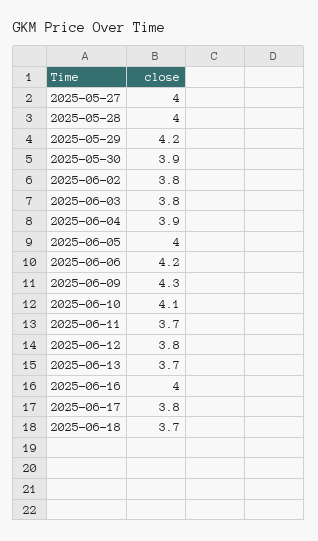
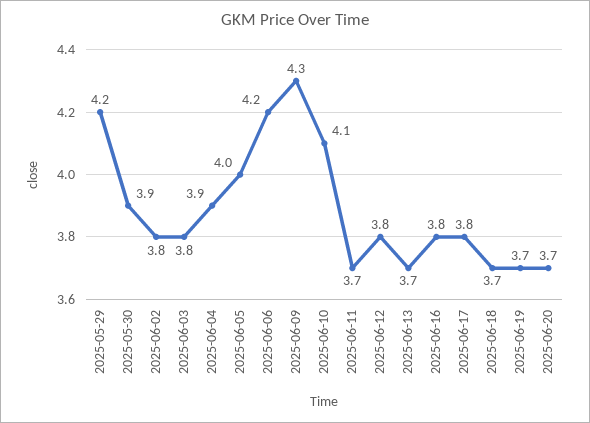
2025-05-27: 4 -> none
2025-05-28: 4 -> none
2025-06-16: 4 -> 3.8
2025-06-19: none -> 3.7
2025-06-20: none -> 3.7

